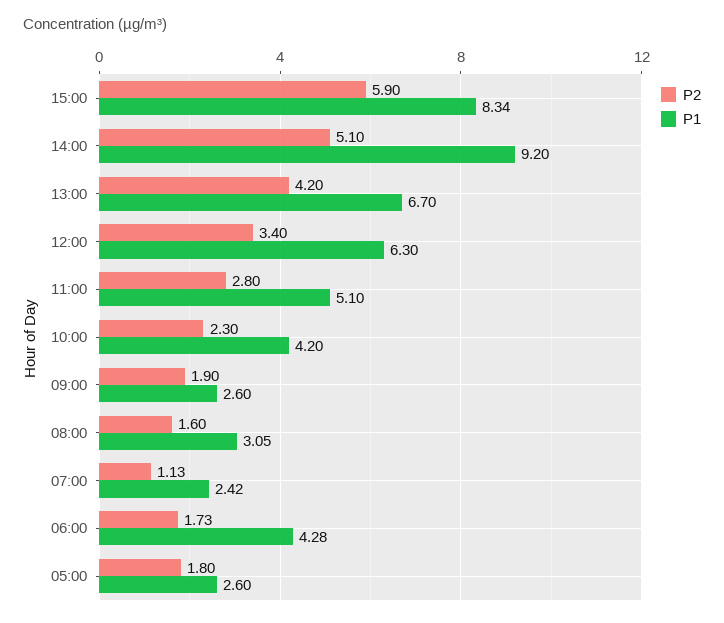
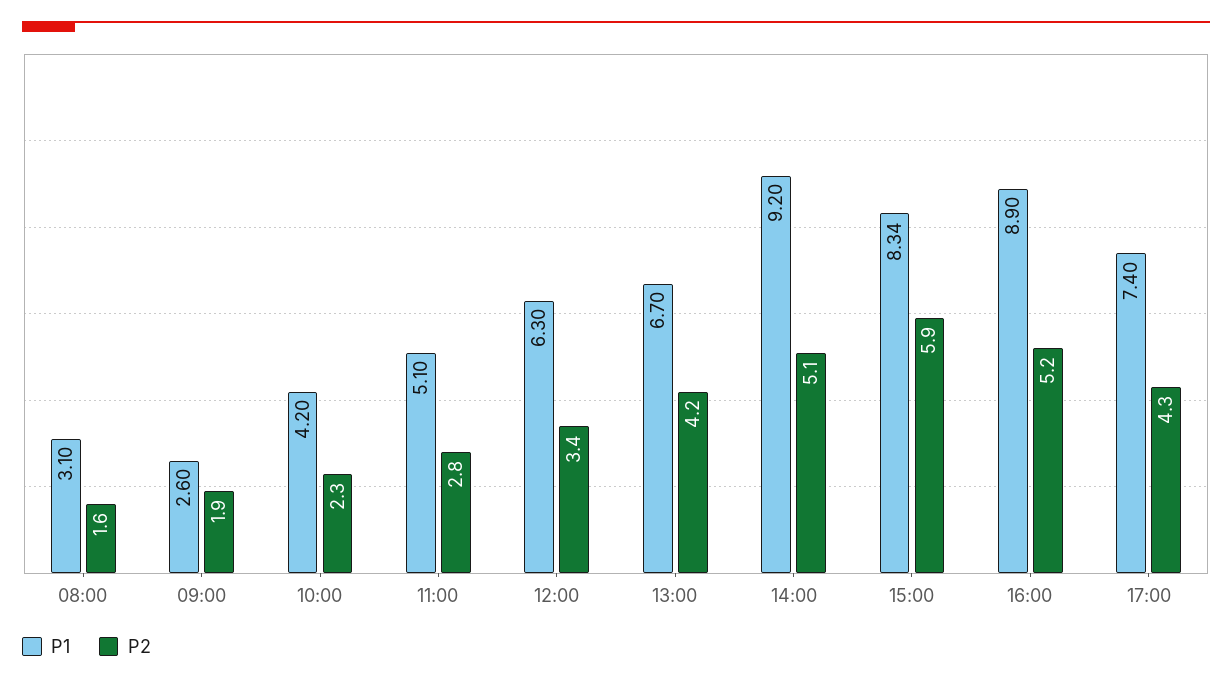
P1, 08:00: 3.05 -> 3.1
P2, 07:00: 1.13 -> none
P1, 07:00: 2.42 -> none
P2, 06:00: 1.73 -> none
P1, 06:00: 4.28 -> none
P2, 05:00: 1.8 -> none
P1, 05:00: 2.6 -> none
P1, 16:00: none -> 8.9
P2, 16:00: none -> 5.2
P1, 17:00: none -> 7.4
P2, 17:00: none -> 4.3

